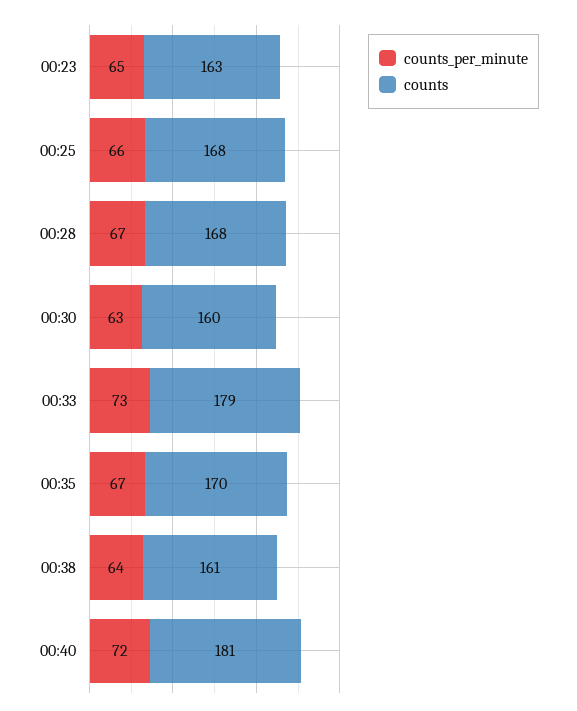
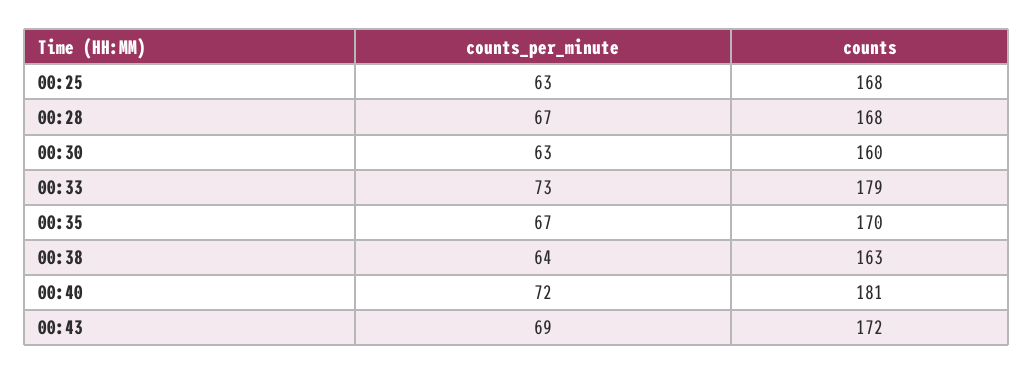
counts_per_minute, 00:23: 65 -> none
counts, 00:23: 163 -> none
counts_per_minute, 00:25: 66 -> 63
counts, 00:38: 161 -> 163
counts_per_minute, 00:43: none -> 69
counts, 00:43: none -> 172

